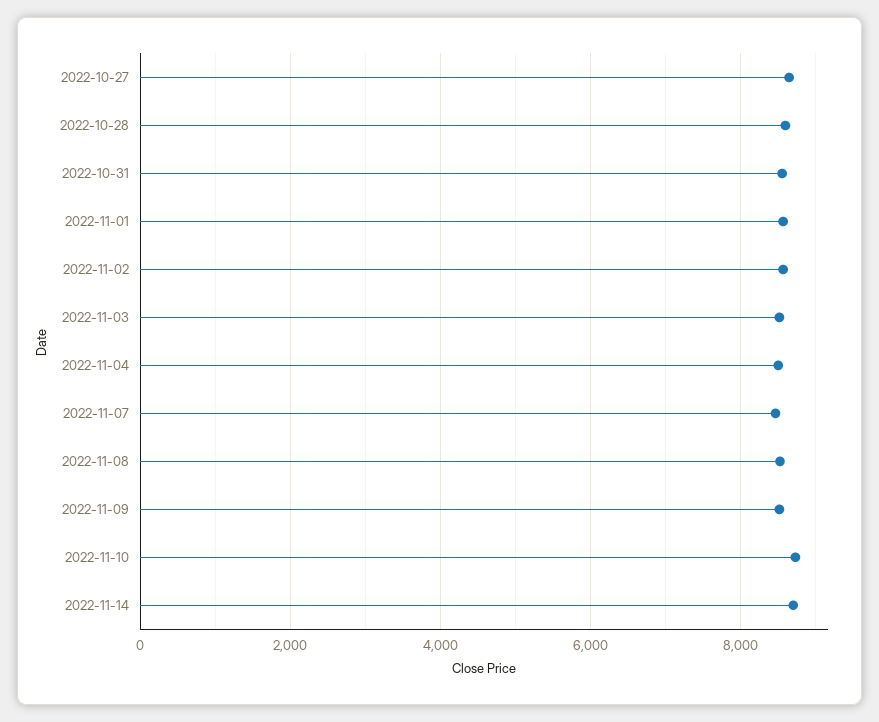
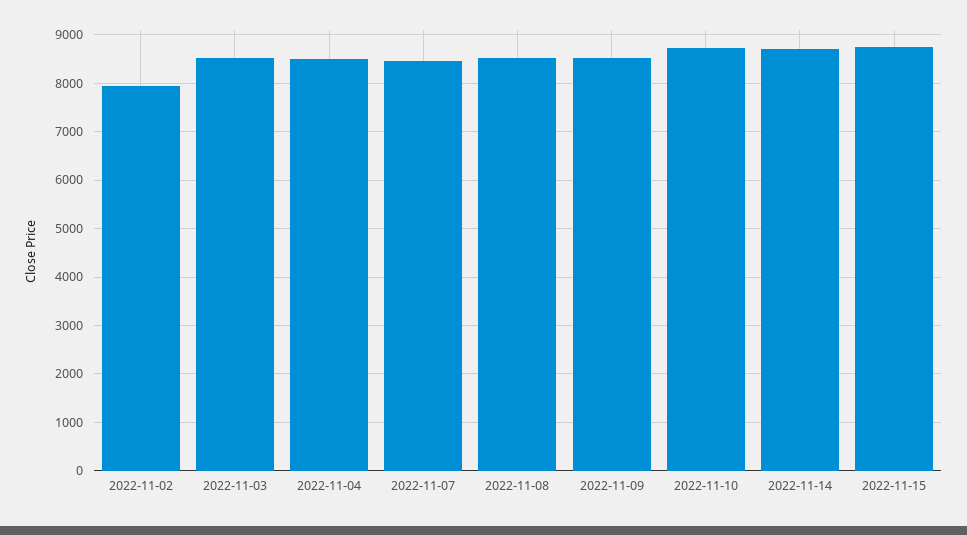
2022-10-27: 8600 -> none
2022-10-28: 8600 -> none
2022-10-31: 8600 -> none
2022-11-01: 8600 -> none
2022-11-02: 8600 -> 8000
2022-11-15: none -> 8800

